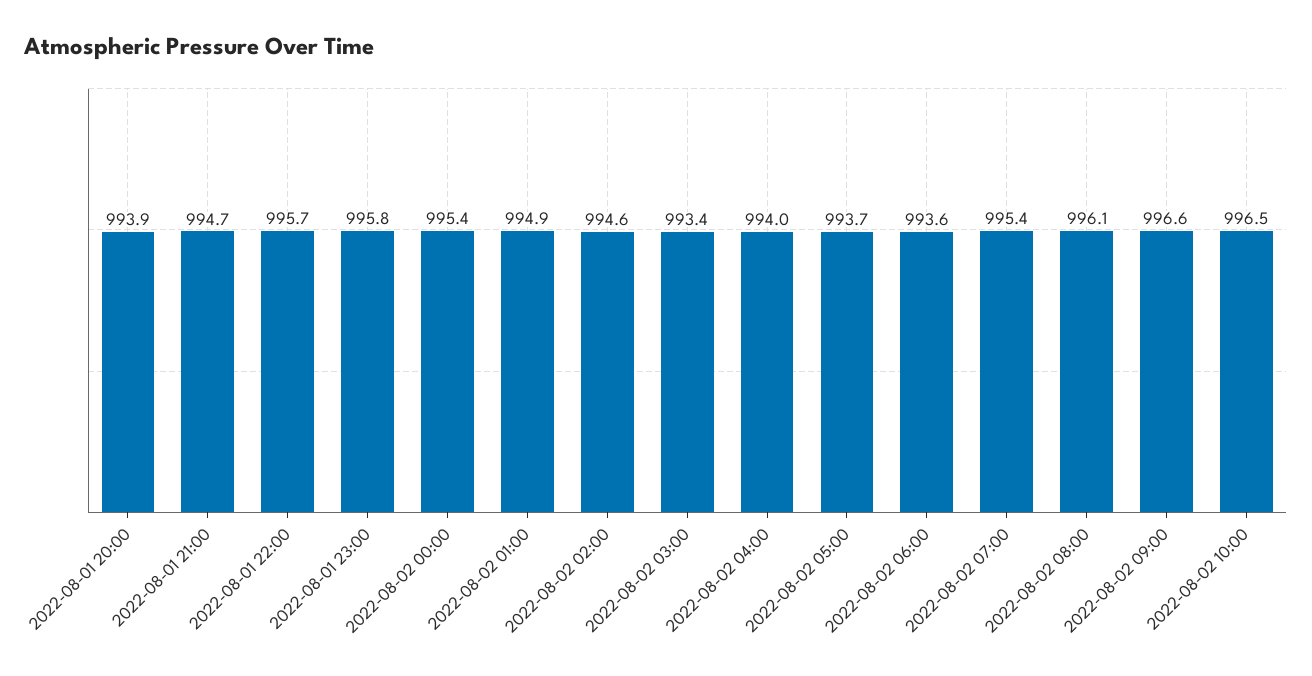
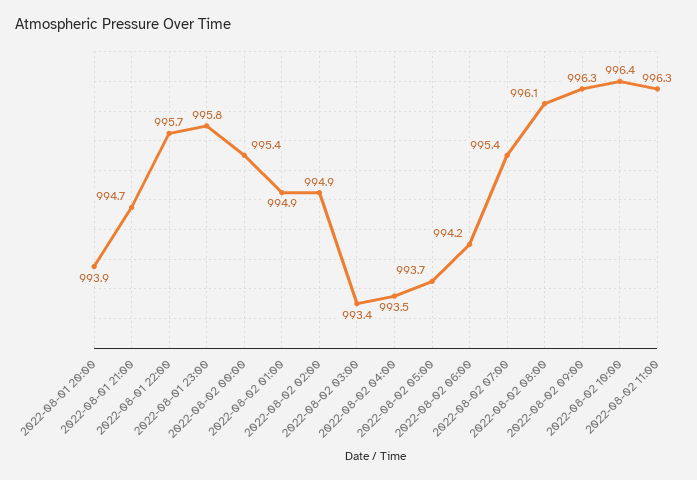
2022-08-02 02:00: 994.6 -> 994.9
2022-08-02 04:00: 994 -> 993.5
2022-08-02 06:00: 993.6 -> 994.2
2022-08-02 09:00: 996.6 -> 996.3
2022-08-02 10:00: 996.5 -> 996.4
2022-08-02 11:00: none -> 996.3

